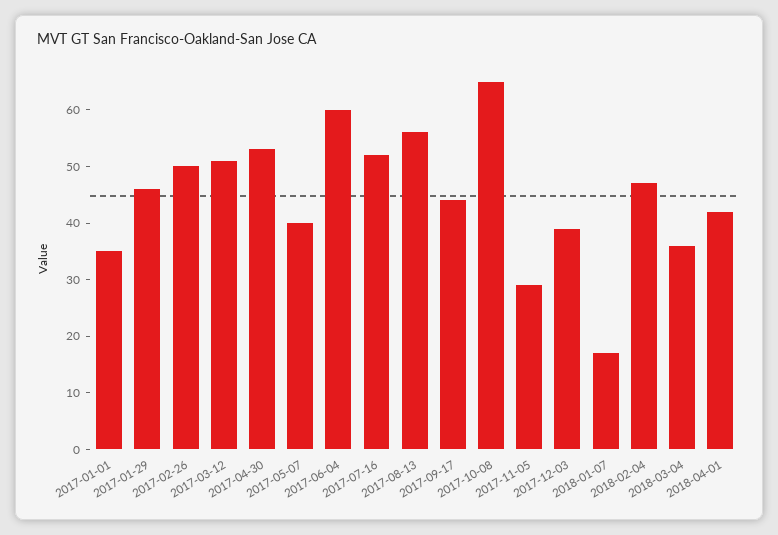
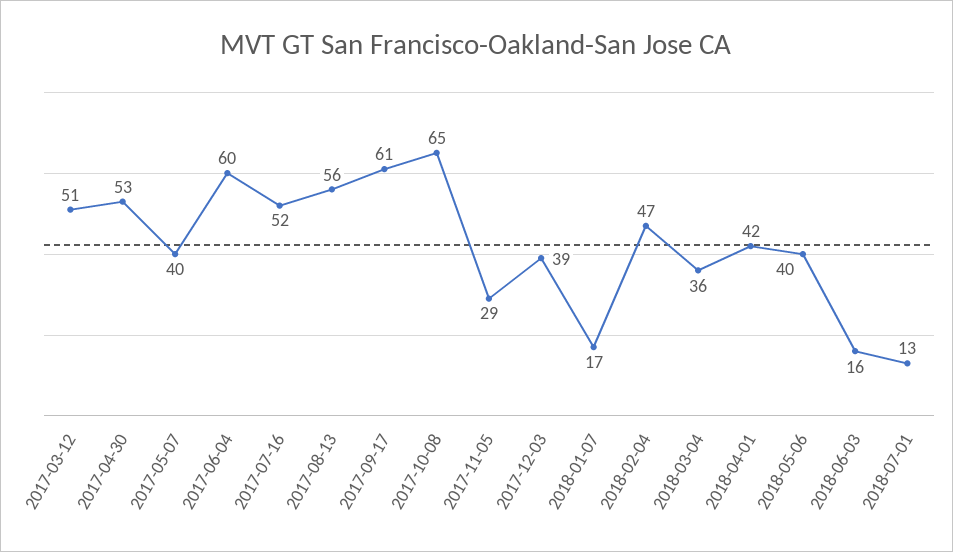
2017-01-01: 35 -> none
2017-01-29: 45 -> none
2017-02-26: 50 -> none
2017-09-17: 45 -> 61
2018-05-06: none -> 40
2018-06-03: none -> 16
2018-07-01: none -> 13

